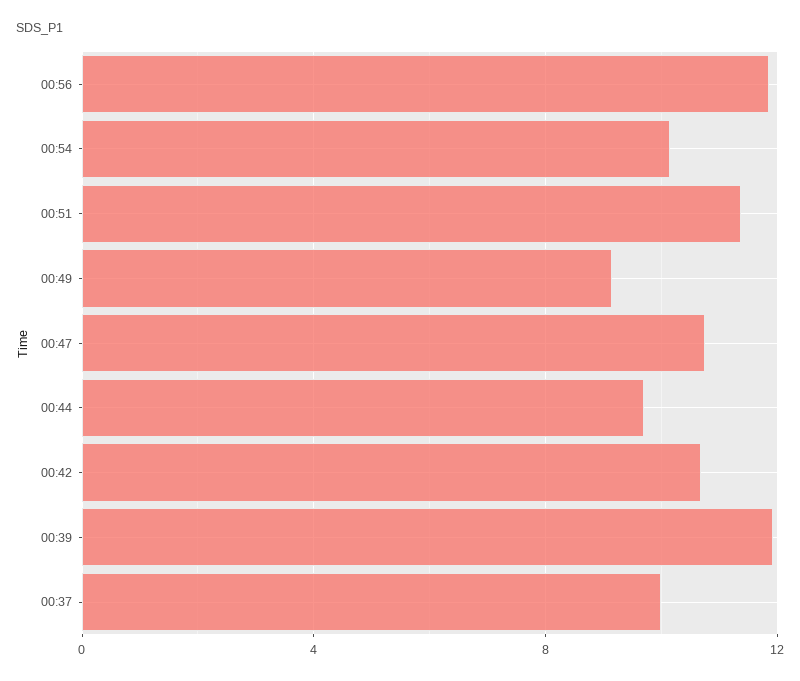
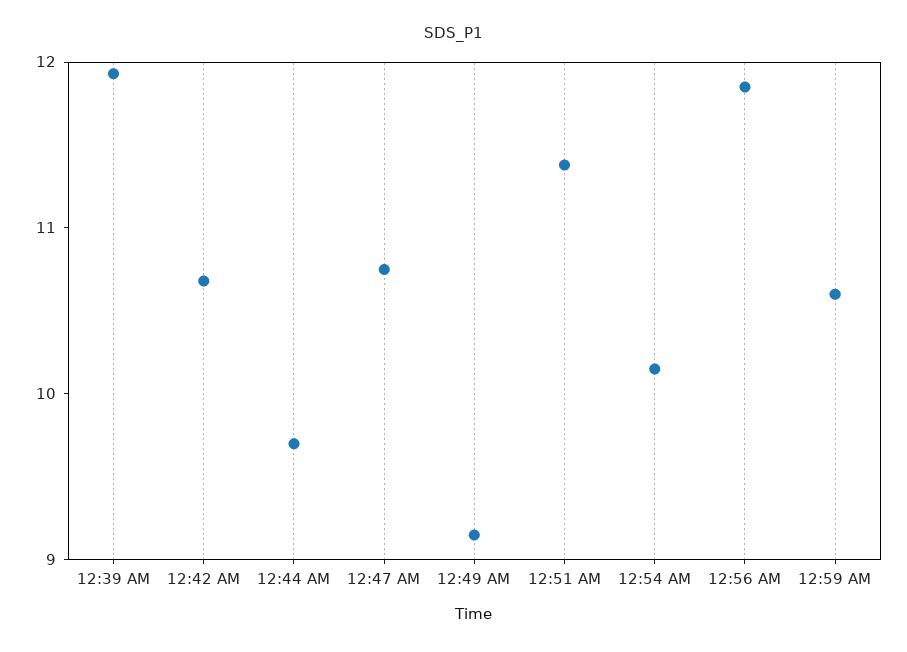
00:37: 10 -> none
12:59 AM: none -> 10.6

